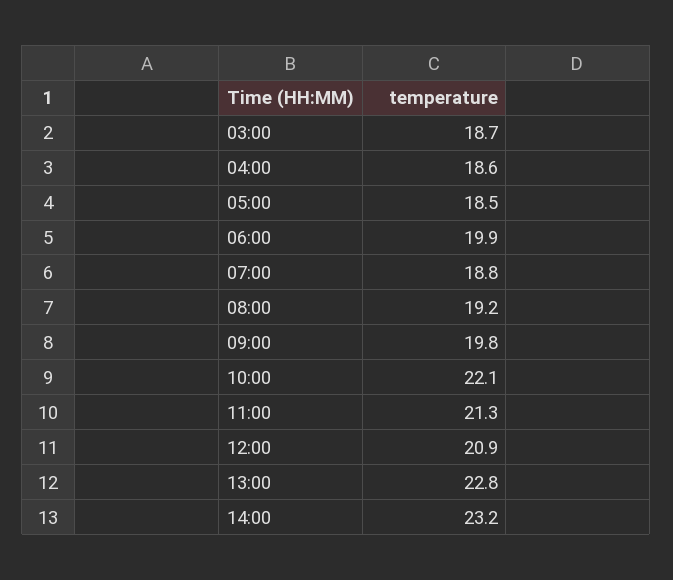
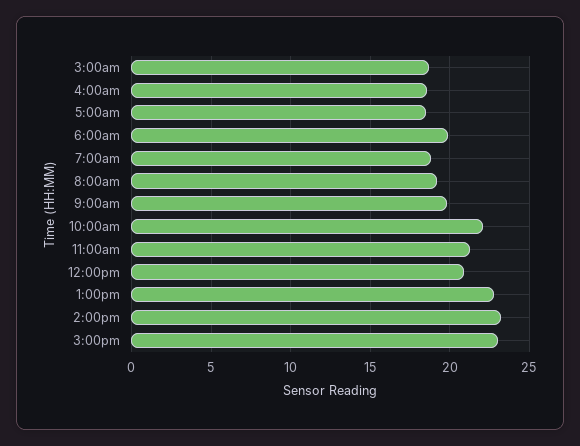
3:00pm: none -> 23

